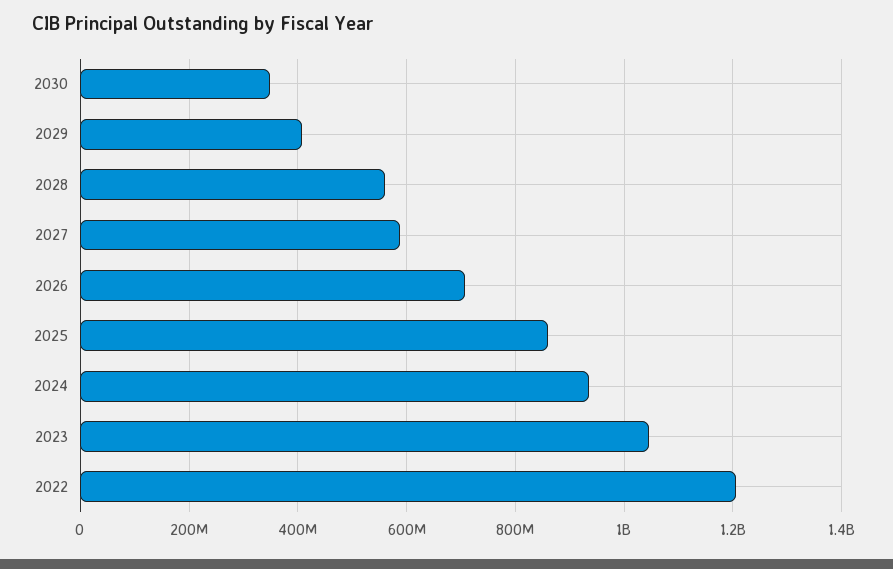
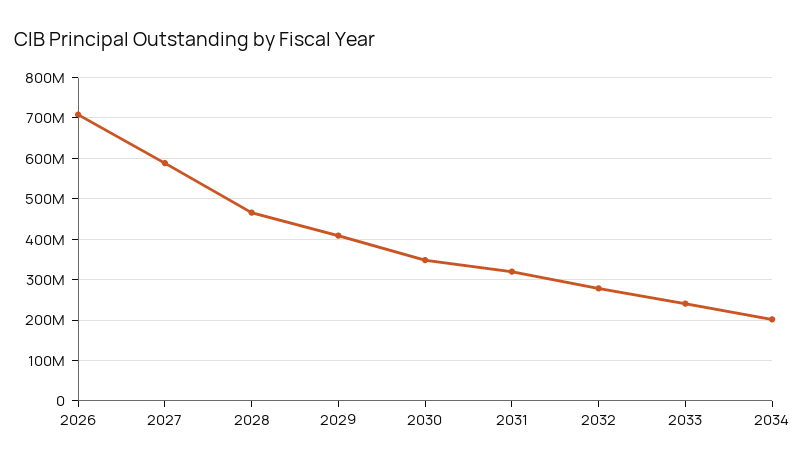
2028: 560000000 -> 460000000
2025: 860000000 -> none
2024: 940000000 -> none
2023: 1040000000 -> none
2022: 1200000000 -> none
2031: none -> 320000000
2032: none -> 280000000
2033: none -> 240000000
2034: none -> 200000000

